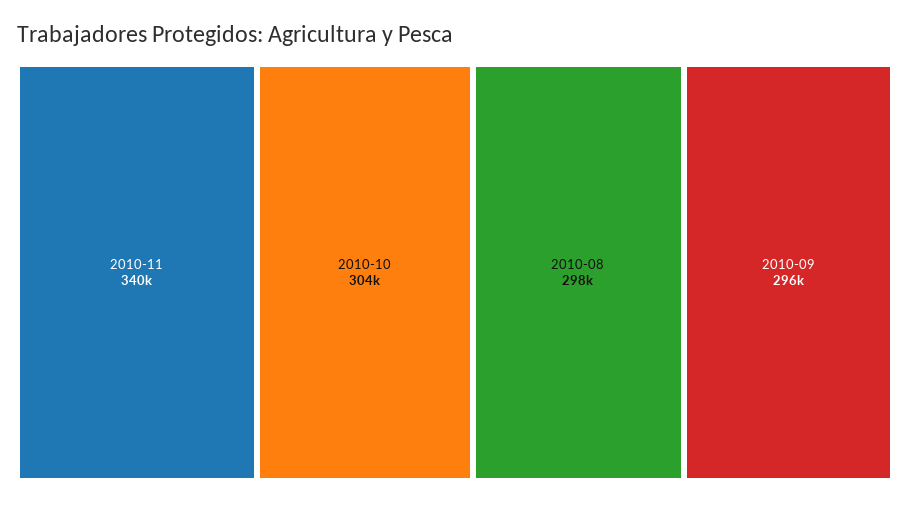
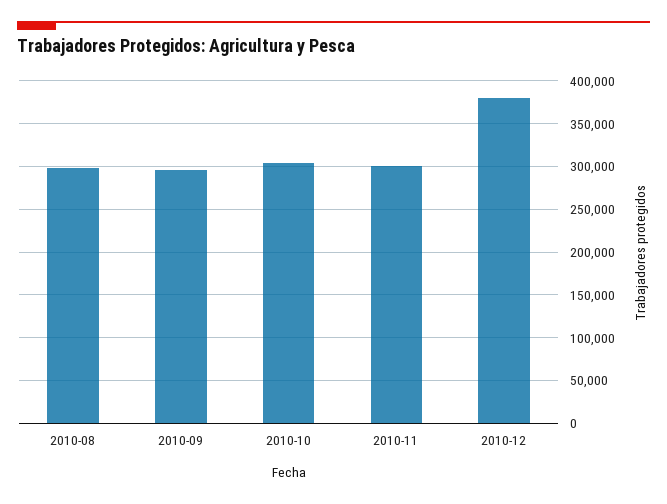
2010-11: 340000 -> 300000
2010-12: none -> 380000

